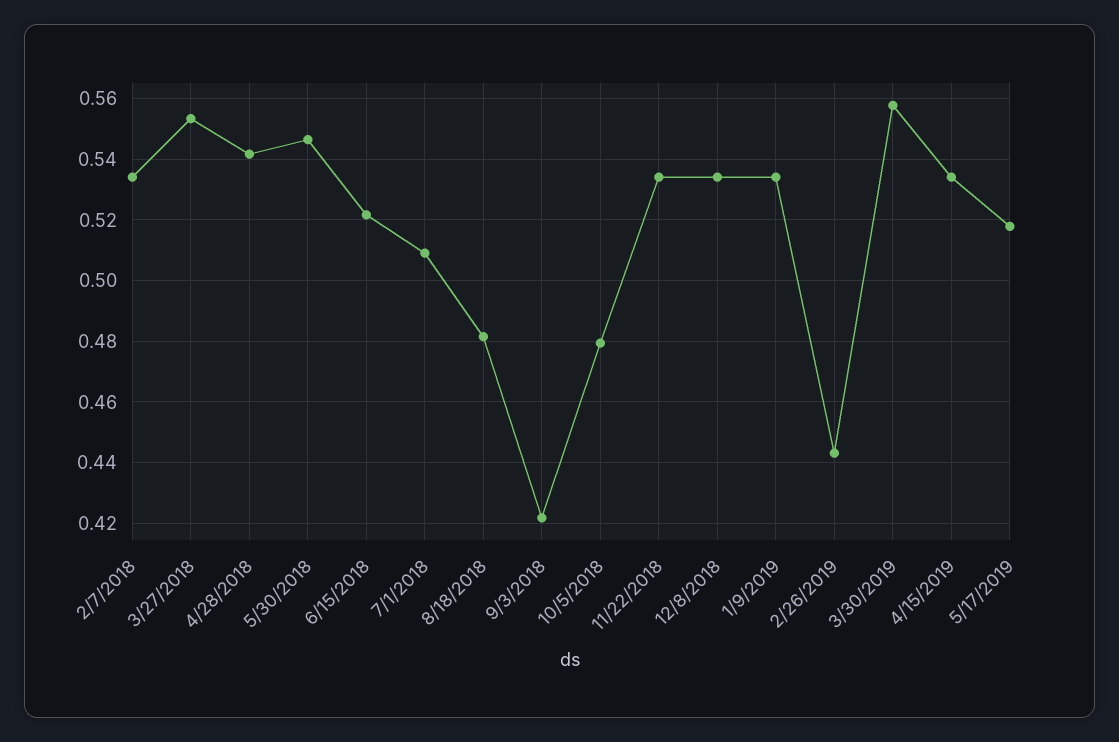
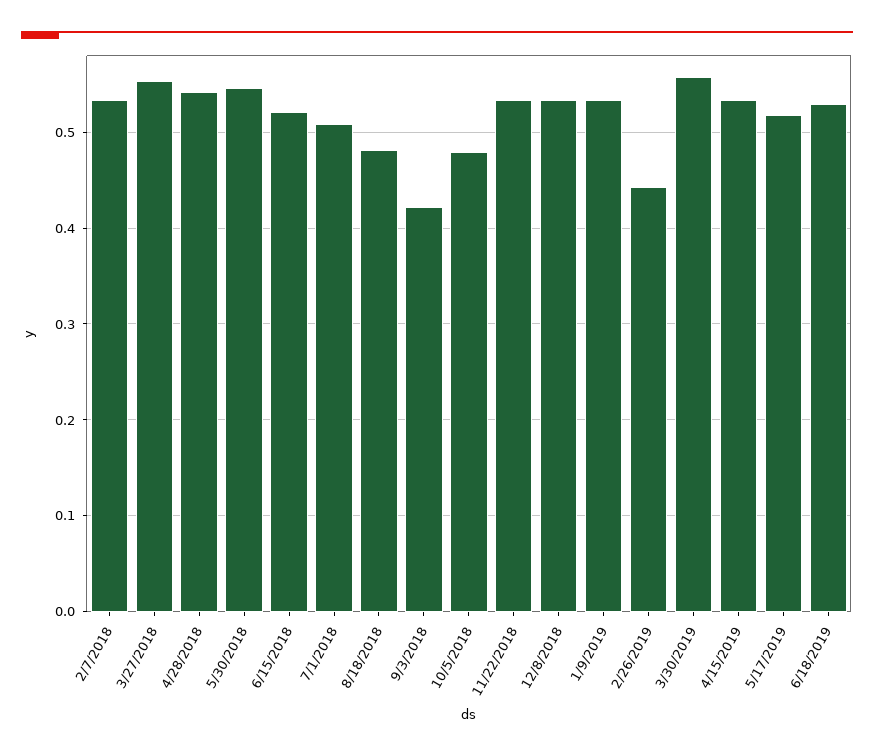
6/18/2019: none -> 0.53

